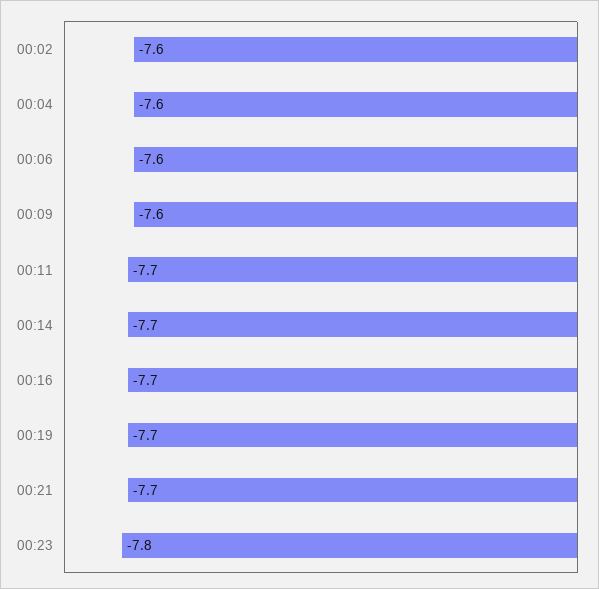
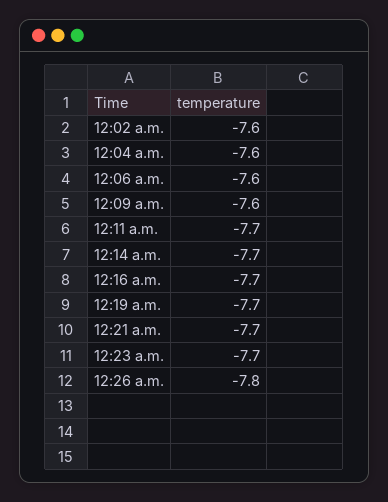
00:23: -7.8 -> -7.7
12:26 a.m.: none -> -7.8

